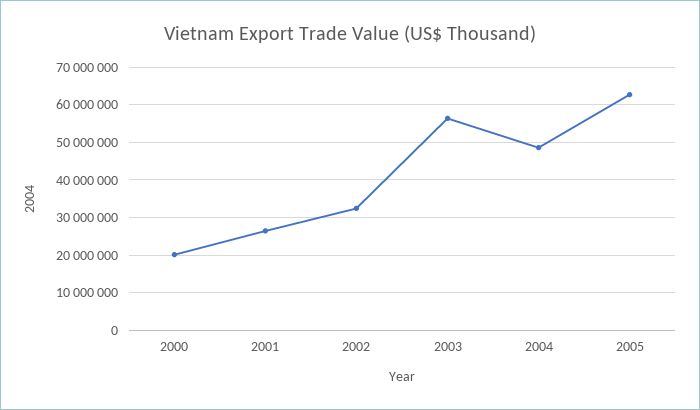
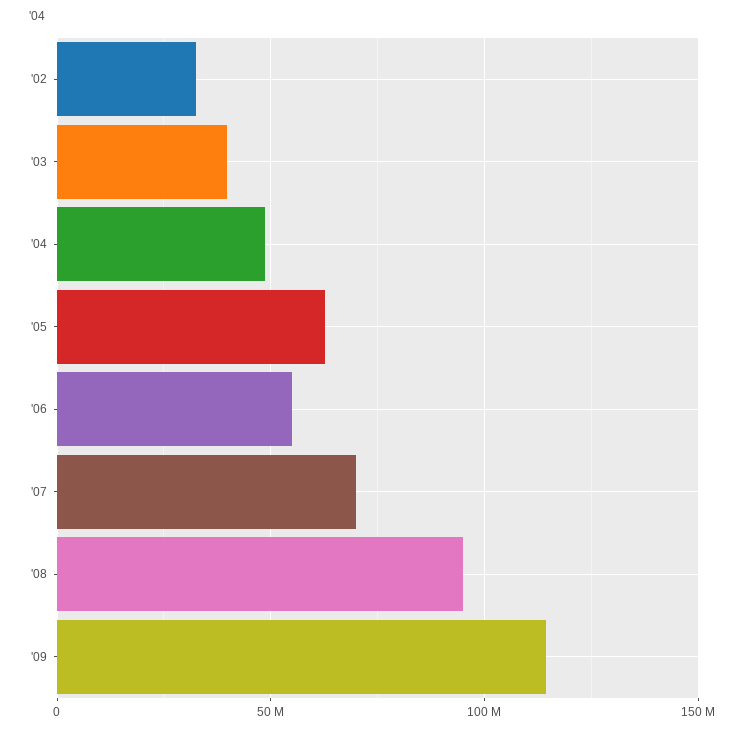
2000: 20000000 -> none
2001: 26000000 -> none
2003: 56000000 -> 40000000
'06: none -> 55000000
'07: none -> 70000000
'08: none -> 95000000
'09: none -> 115000000

